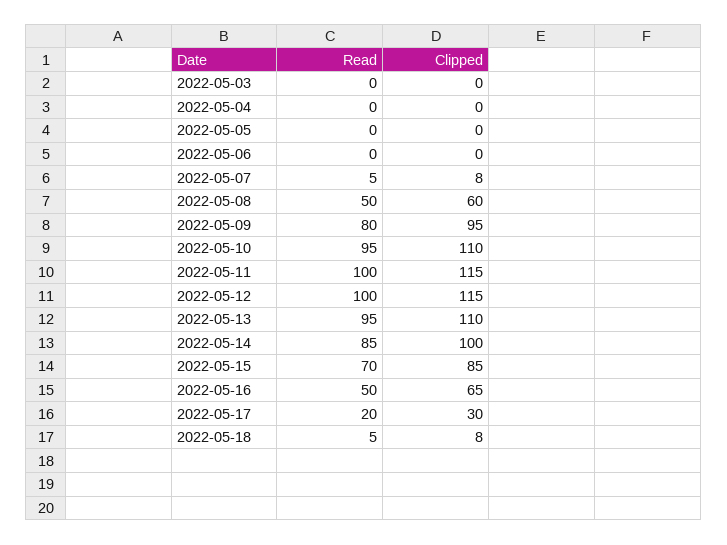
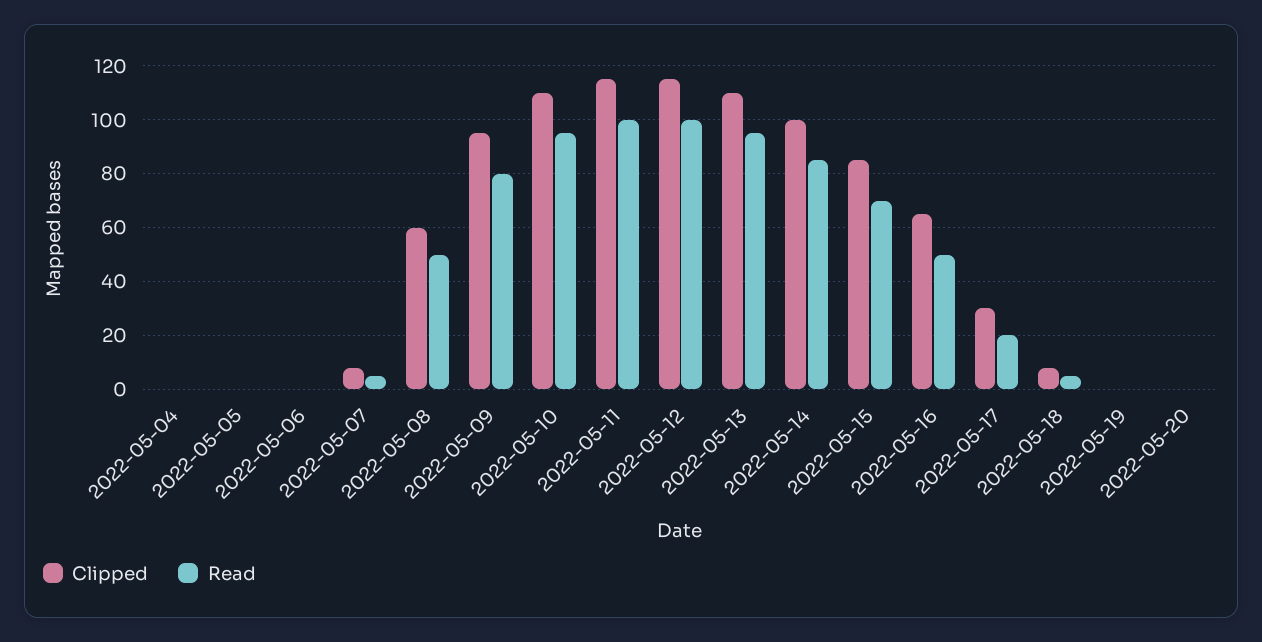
Read, 2022-05-03: 0 -> none
Clipped, 2022-05-03: 0 -> none
Clipped, 2022-05-19: none -> 0
Read, 2022-05-19: none -> 0
Clipped, 2022-05-20: none -> 0
Read, 2022-05-20: none -> 0

